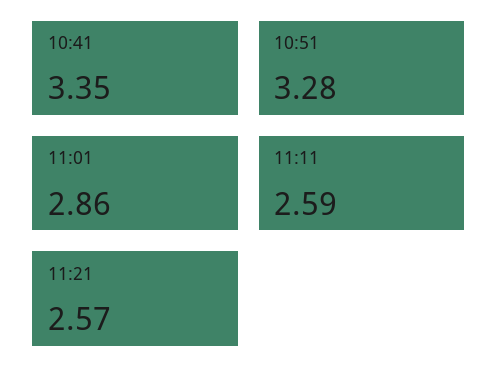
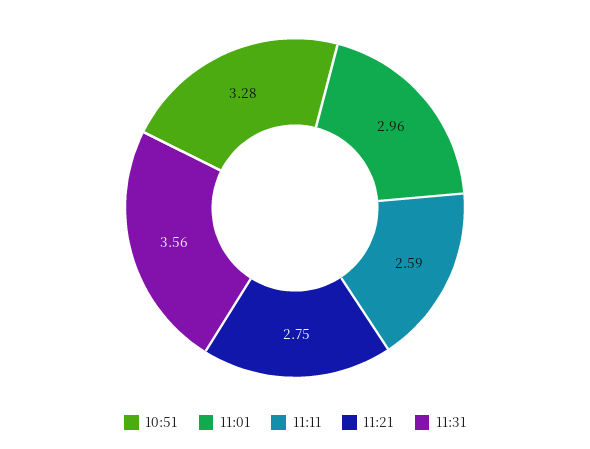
10:41: 3.35 -> none
11:01: 2.86 -> 2.96
11:21: 2.57 -> 2.75
11:31: none -> 3.56

